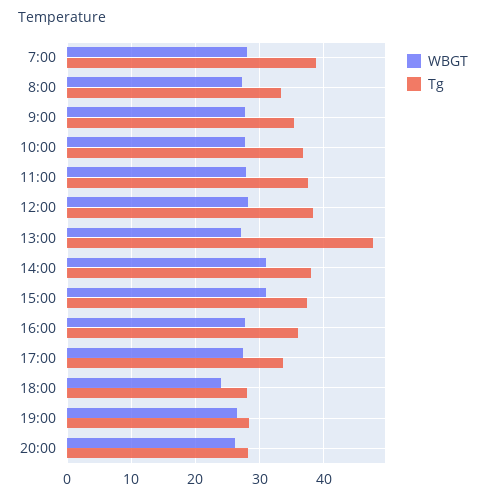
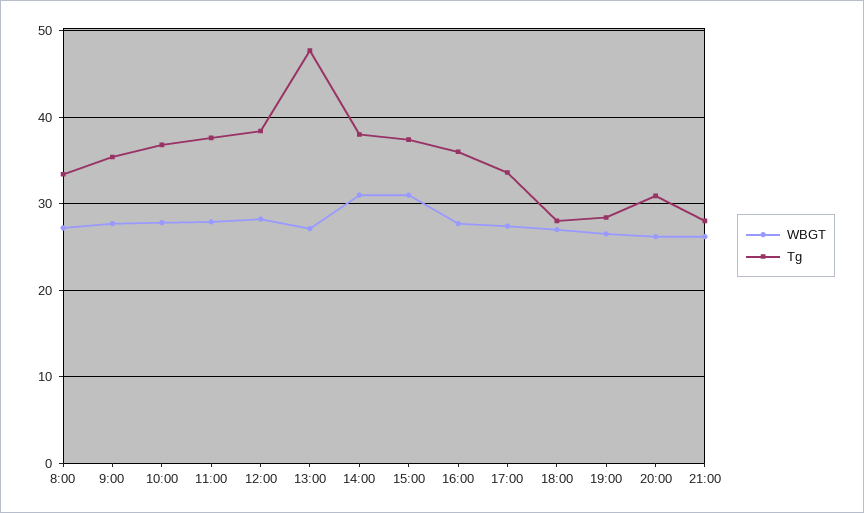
WBGT, 7:00: 28 -> none
Tg, 7:00: 39 -> none
WBGT, 18:00: 24 -> 27
Tg, 20:00: 28 -> 31
WBGT, 21:00: none -> 26
Tg, 21:00: none -> 28

